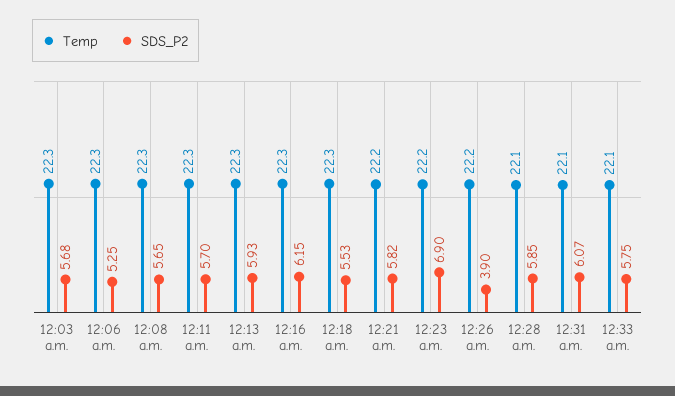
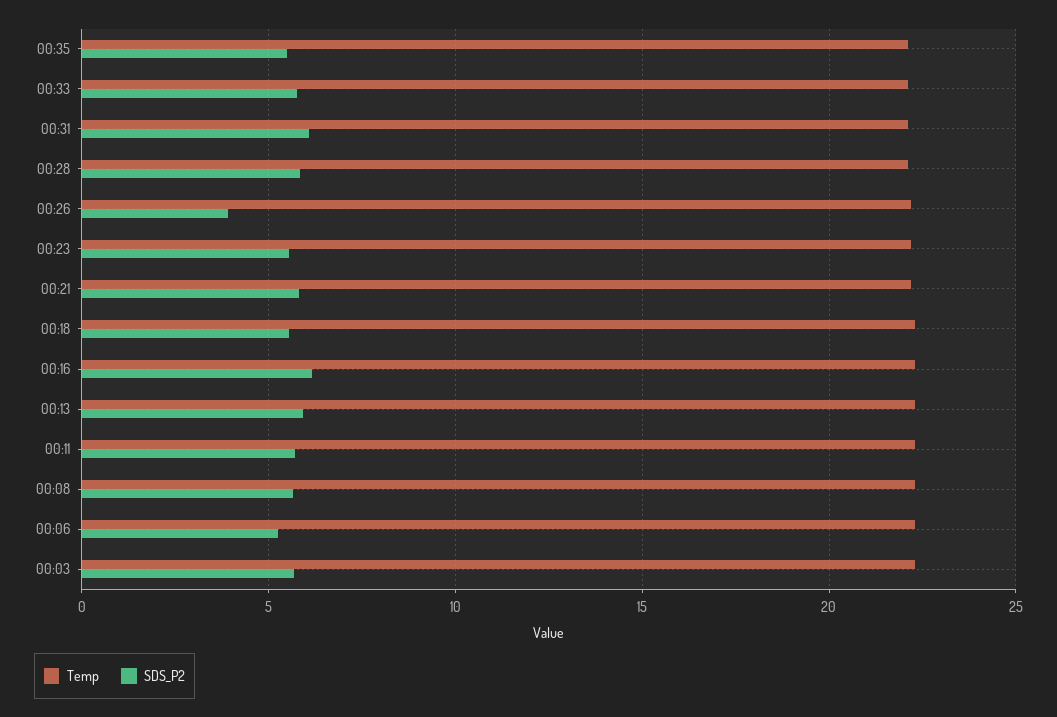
SDS_P2, 12:23 a.m.: 6.9 -> 5.5
Temp, 00:35: none -> 22
SDS_P2, 00:35: none -> 5.5

